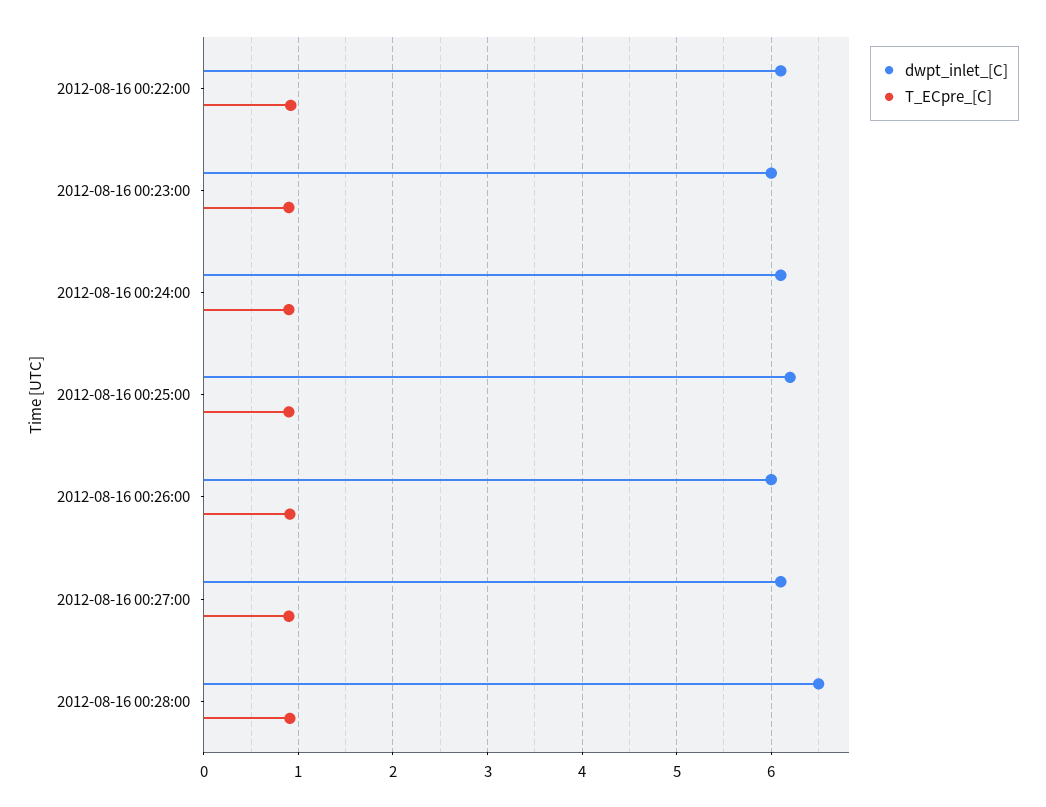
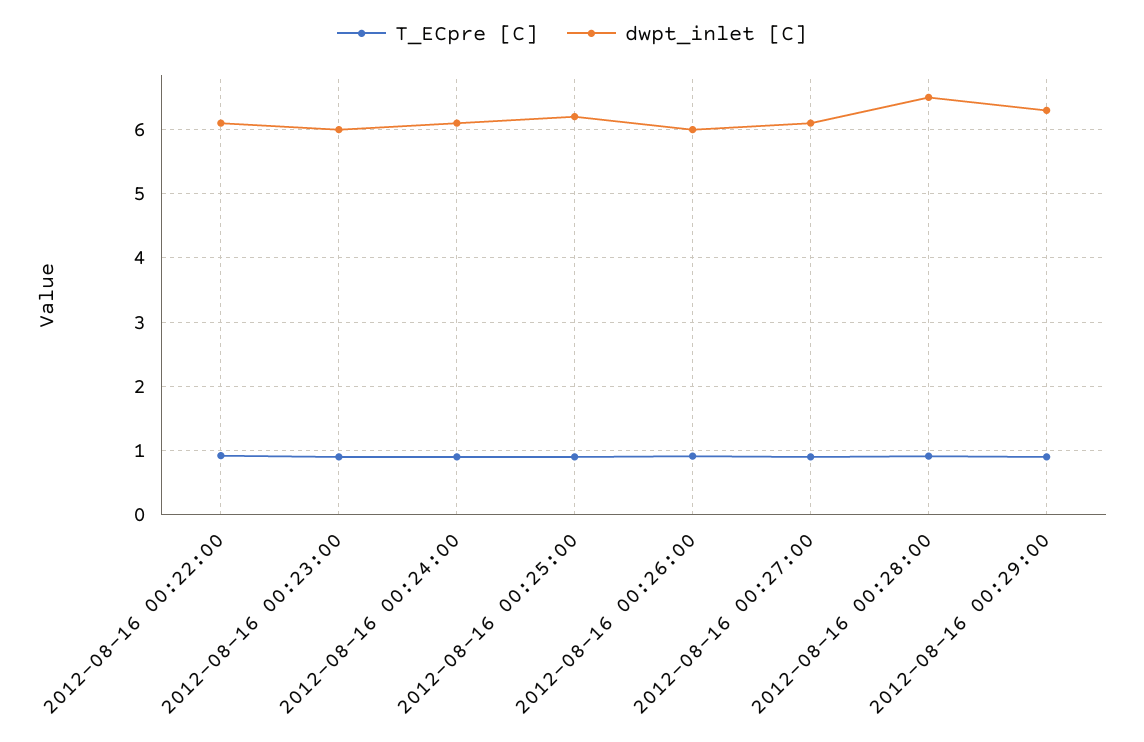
T_ECpre_[C], 2012-08-16 00:29:00: none -> 0.9
dwpt_inlet_[C], 2012-08-16 00:29:00: none -> 6.3

